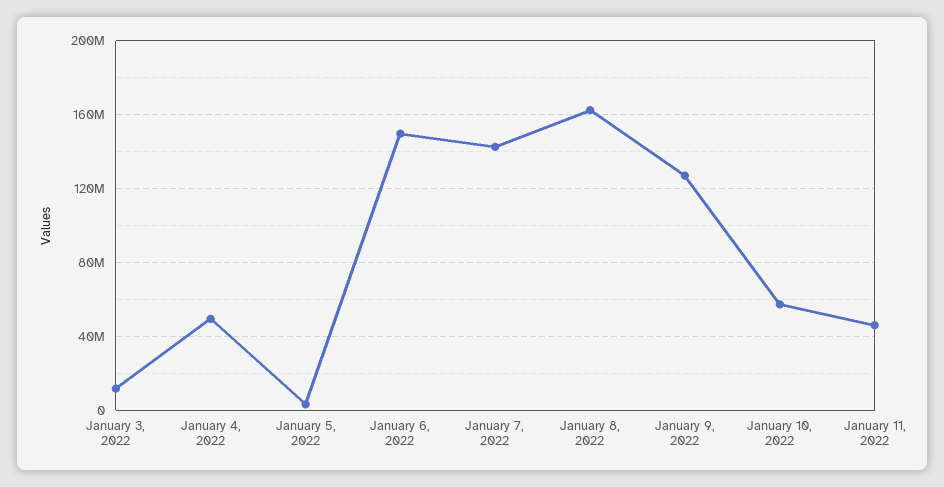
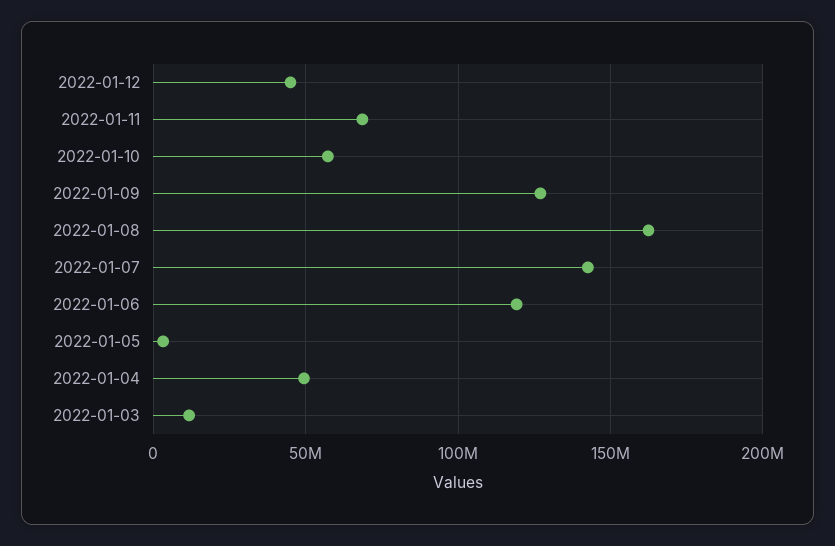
January 6, 2022: 150000000 -> 120000000
January 11, 2022: 45000000 -> 70000000
2022-01-12: none -> 45000000

